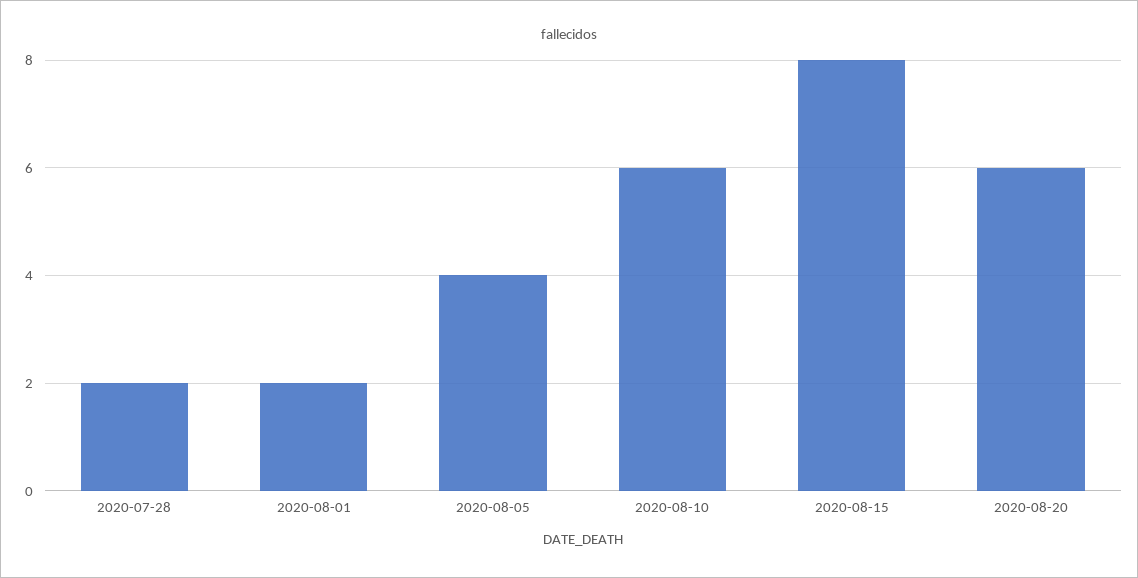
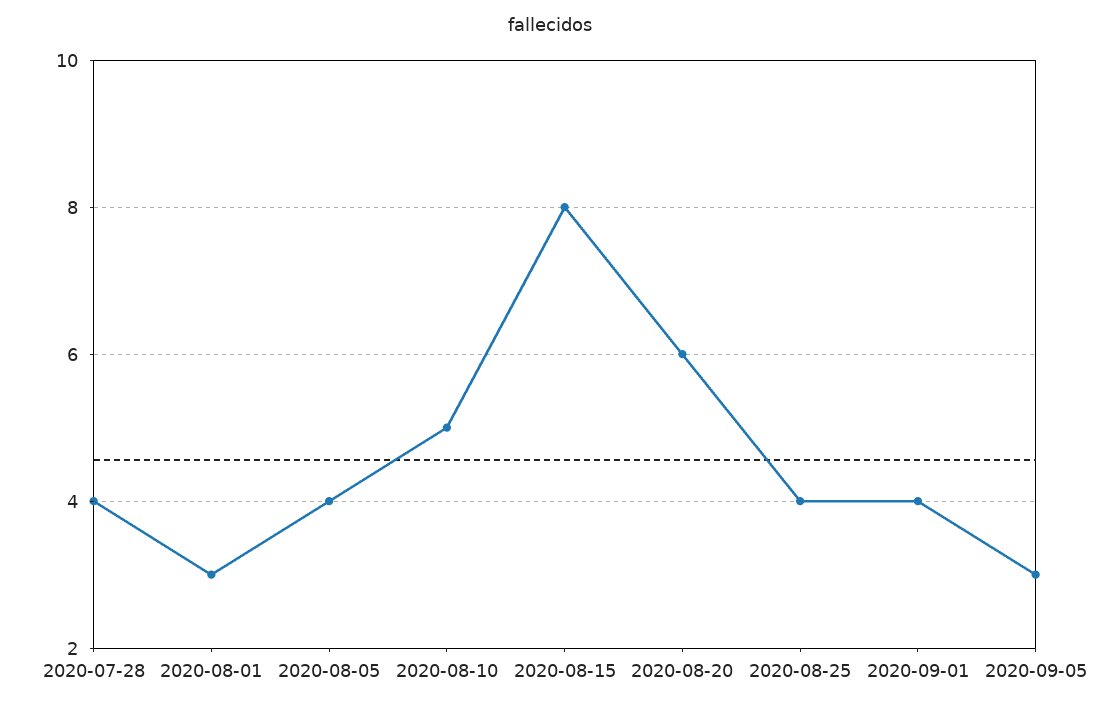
2020-07-28: 2 -> 4
2020-08-01: 2 -> 3
2020-08-10: 6 -> 5
2020-08-25: none -> 4
2020-09-01: none -> 4
2020-09-05: none -> 3

